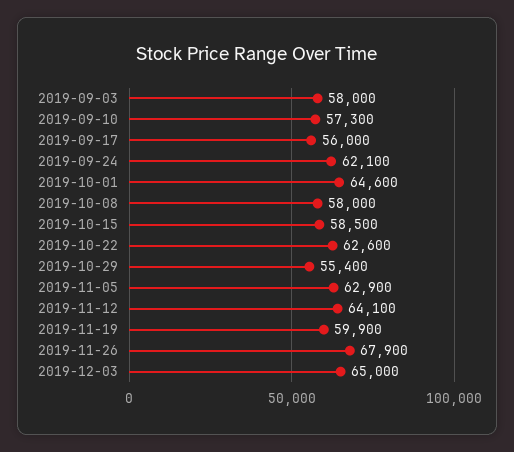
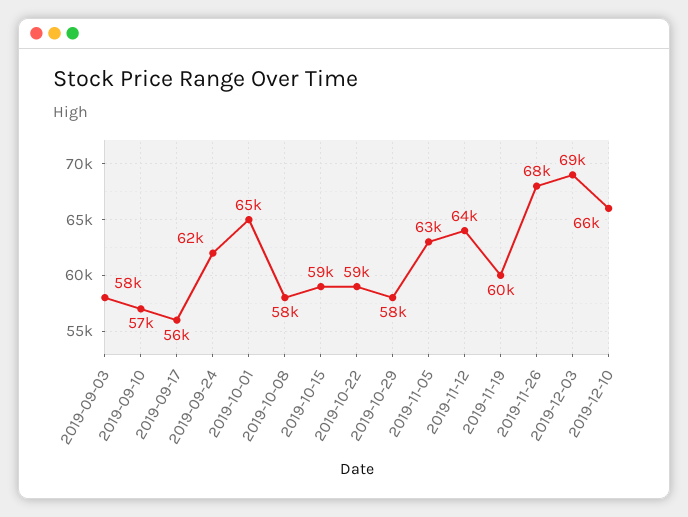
2019-10-22: 62600 -> 59000
2019-10-29: 55400 -> 58000
2019-12-03: 65000 -> 69000
2019-12-10: none -> 66000

